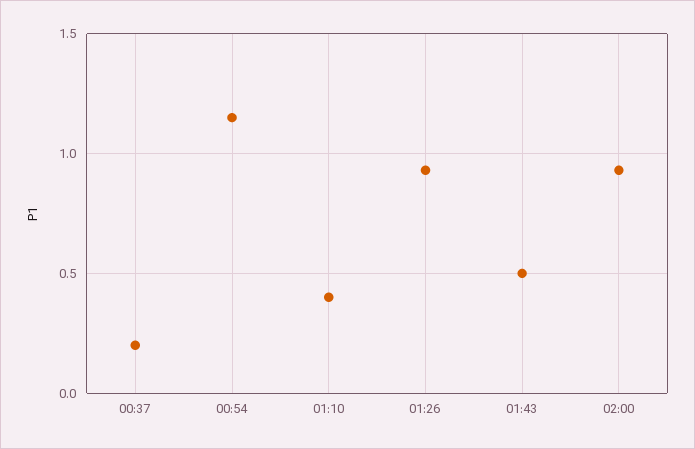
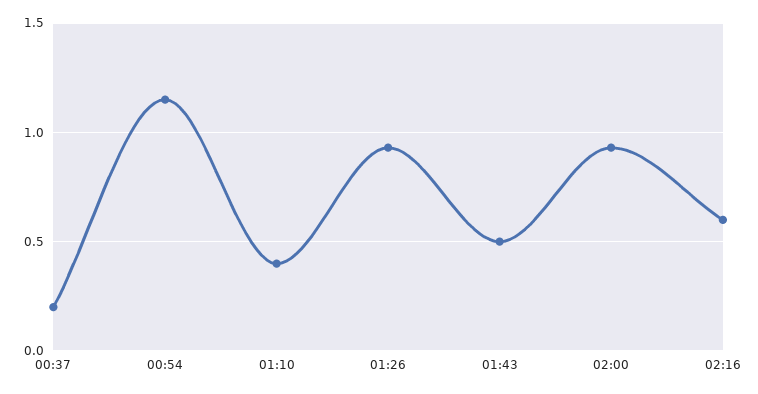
02:16: none -> 0.6

